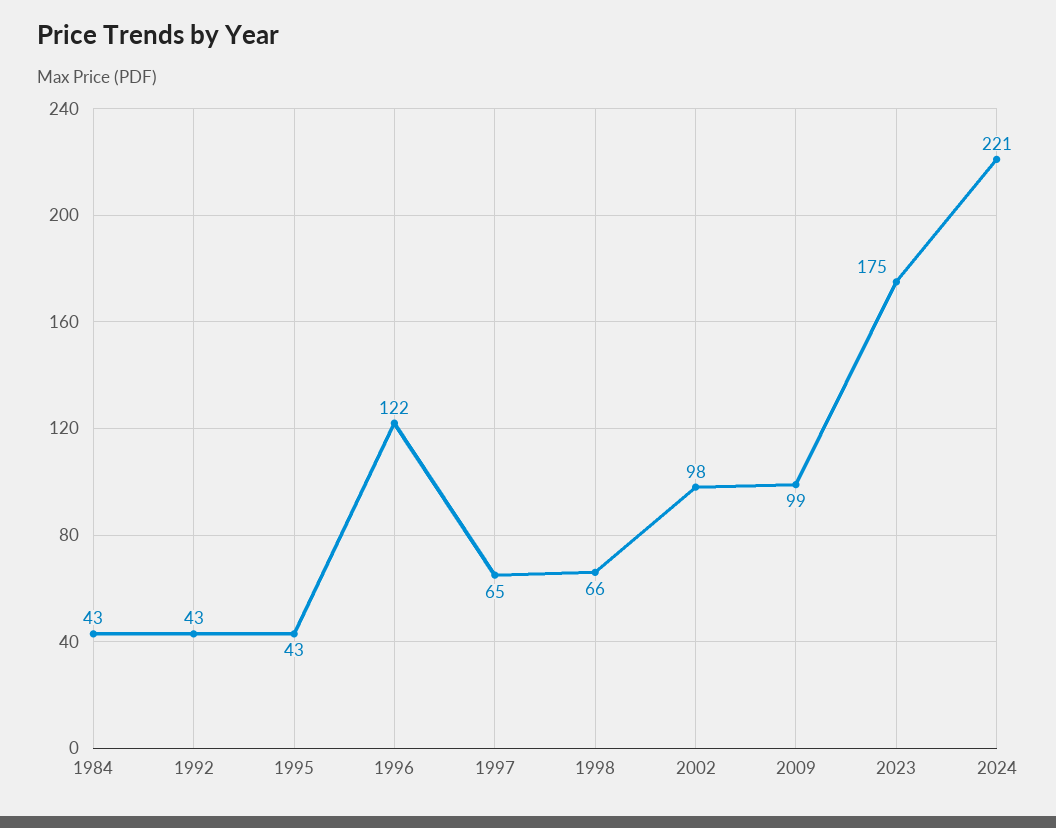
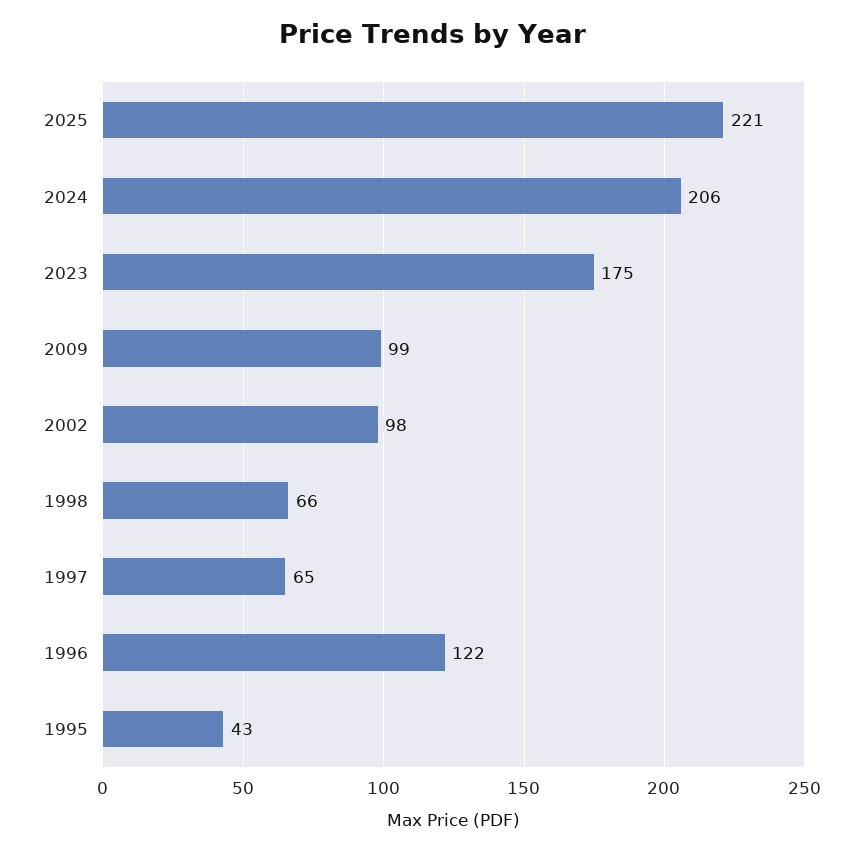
1984: 43 -> none
1992: 43 -> none
2024: 221 -> 206
2025: none -> 221

